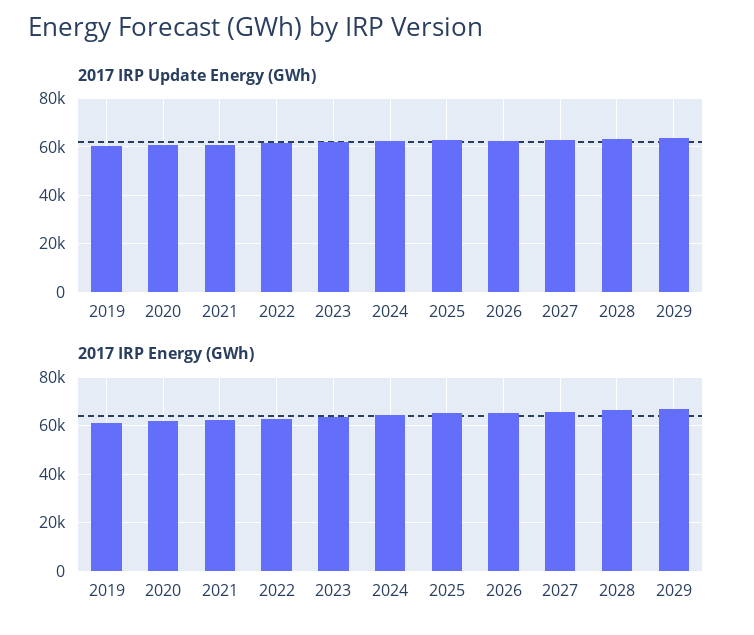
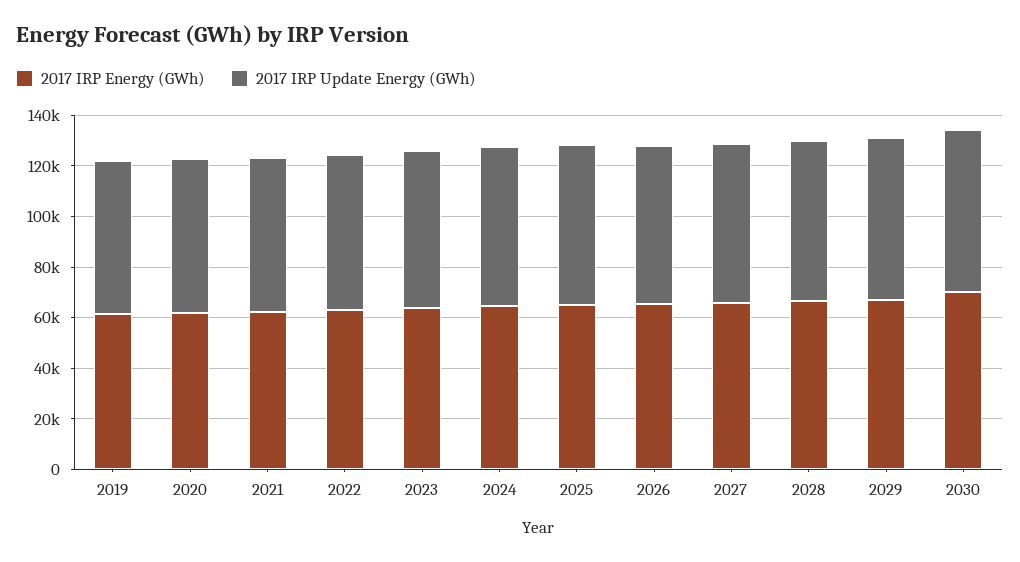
2017 IRP Energy (GWh), 2030: none -> 70000
2017 IRP Update Energy (GWh), 2030: none -> 65000

